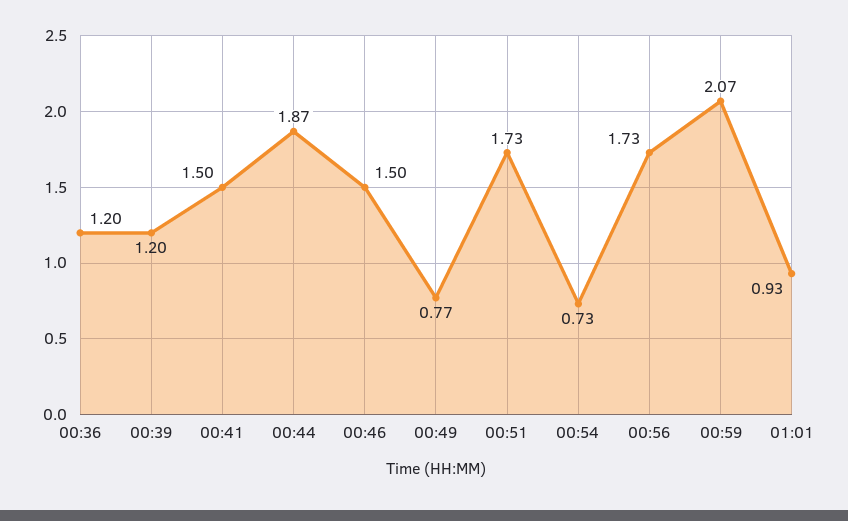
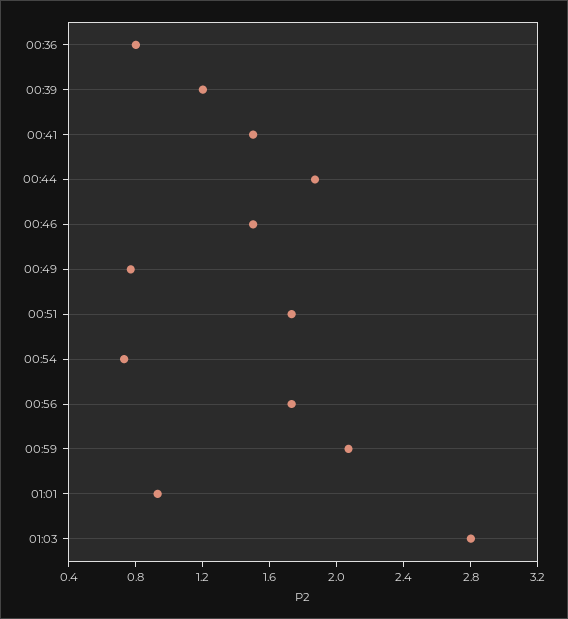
00:36: 1.2 -> 0.8
01:03: none -> 2.8

